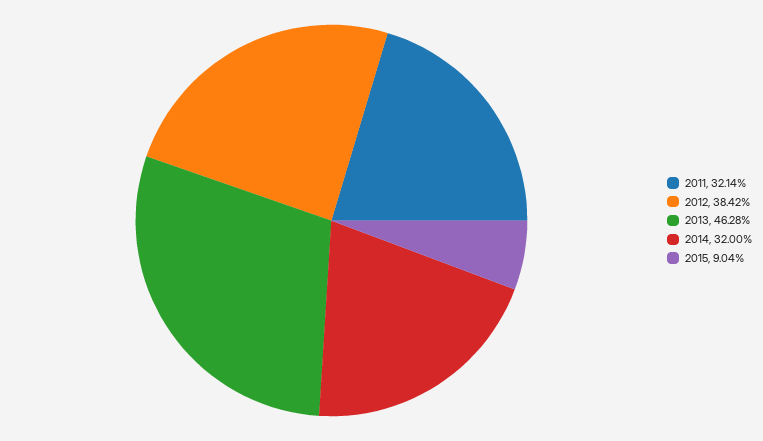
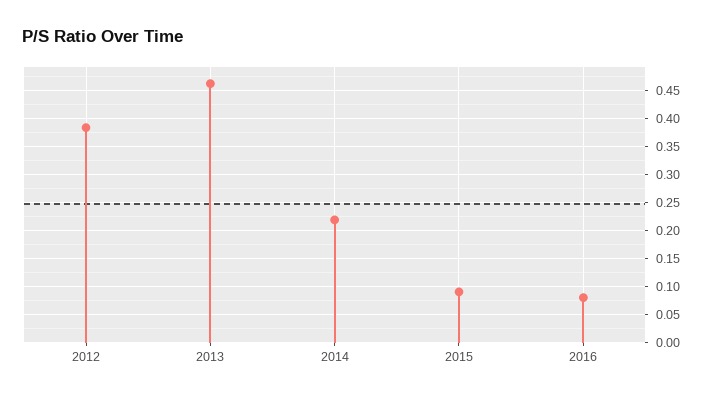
2011: 0.3214 -> none
2014: 0.32 -> 0.225
2016: none -> 0.075

